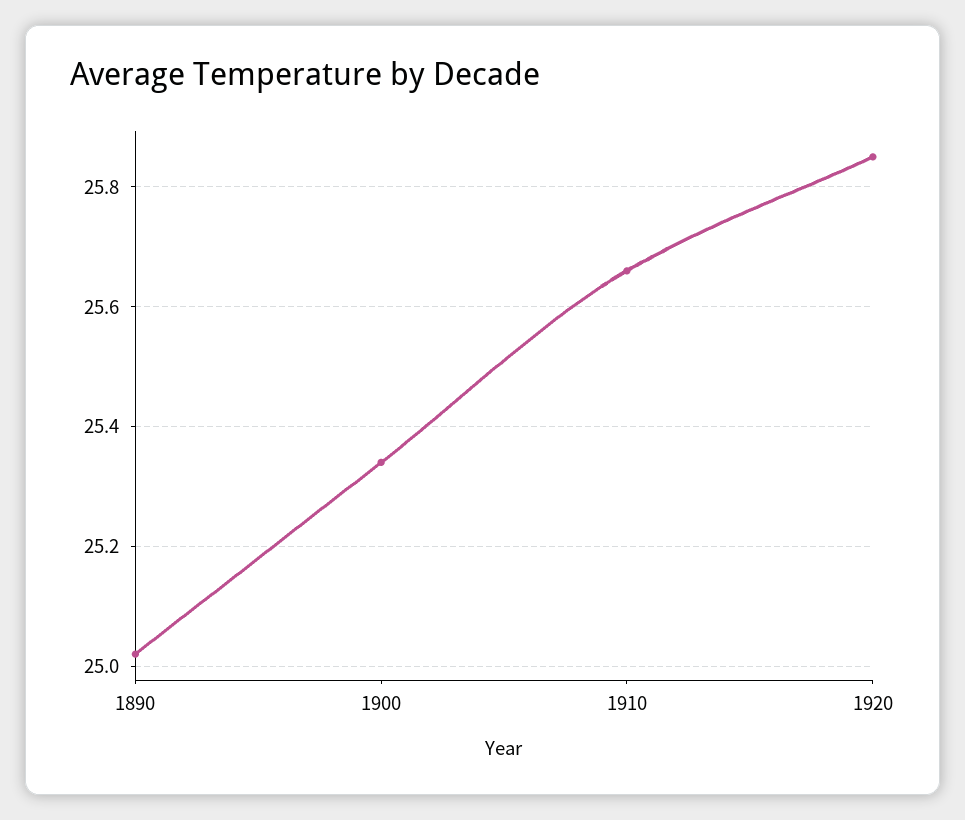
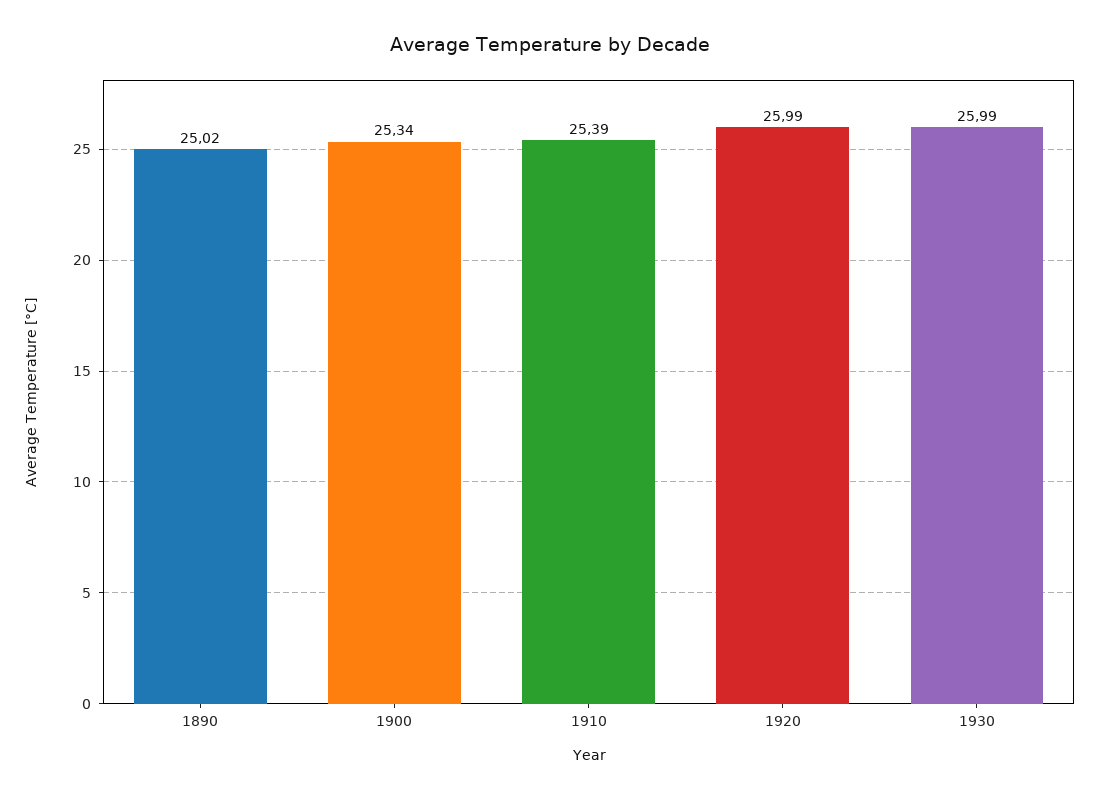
1910: 25.65 -> 25.39
1920: 25.85 -> 25.99
1930: none -> 25.99

